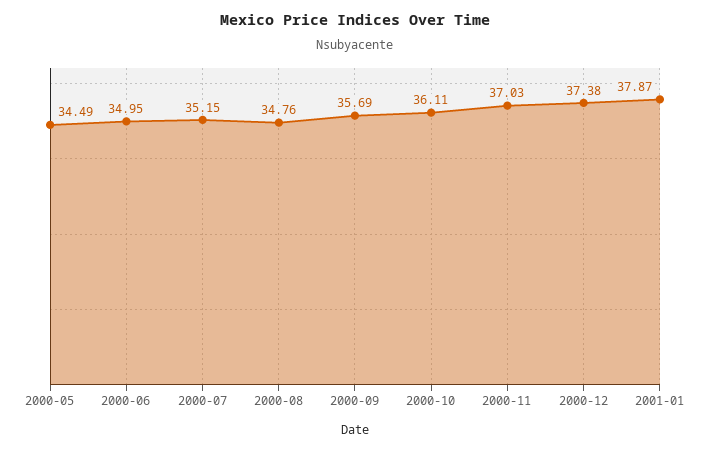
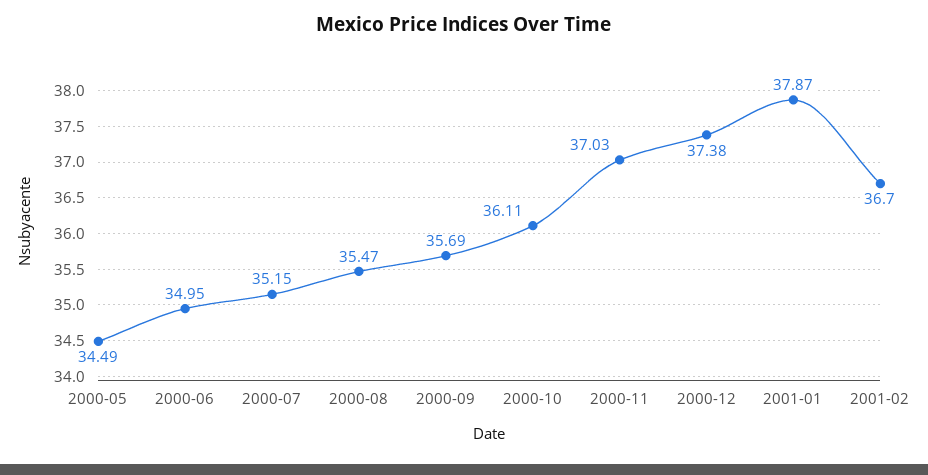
2000-08: 34.76 -> 35.47
2001-02: none -> 36.7

